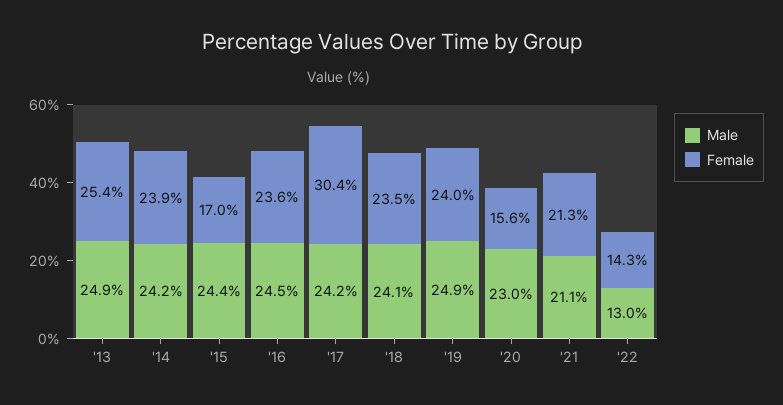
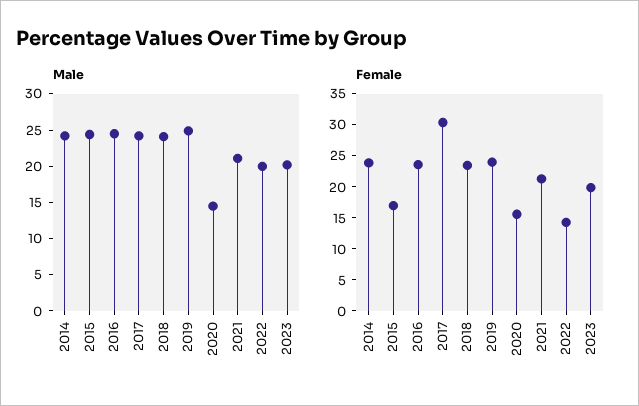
Male, '13: 24.9 -> none
Female, '13: 25.4 -> none
Male, '20: 23 -> 15
Male, '22: 13 -> 20
Male, 2023: none -> 20
Female, 2023: none -> 20

